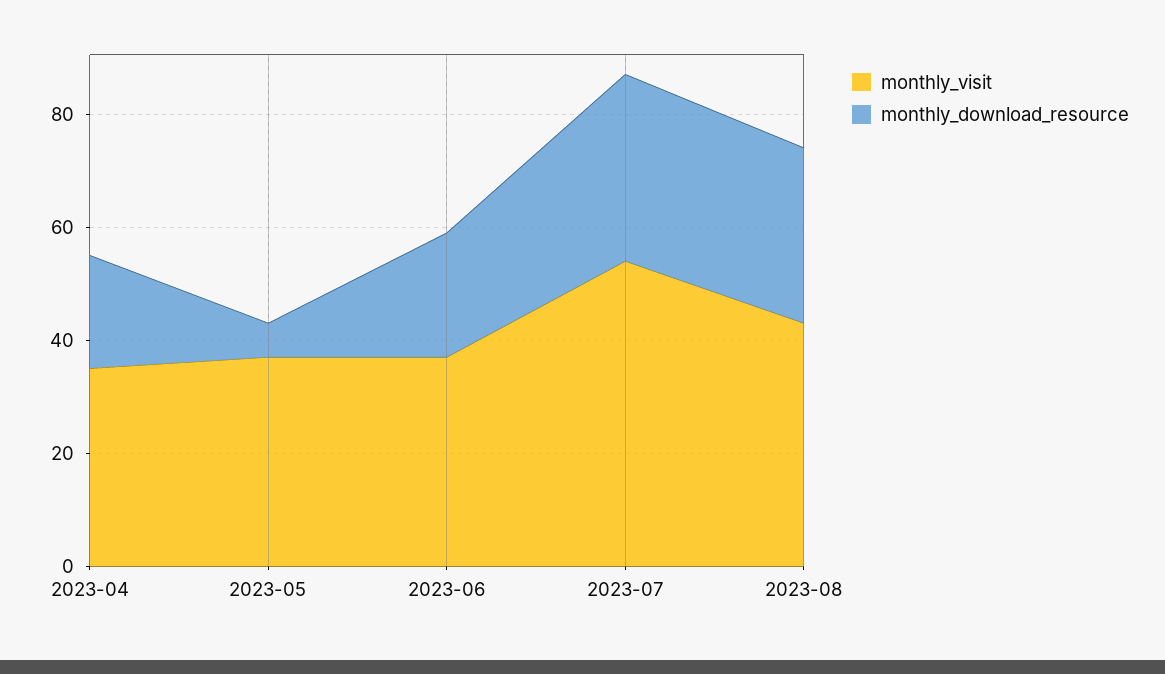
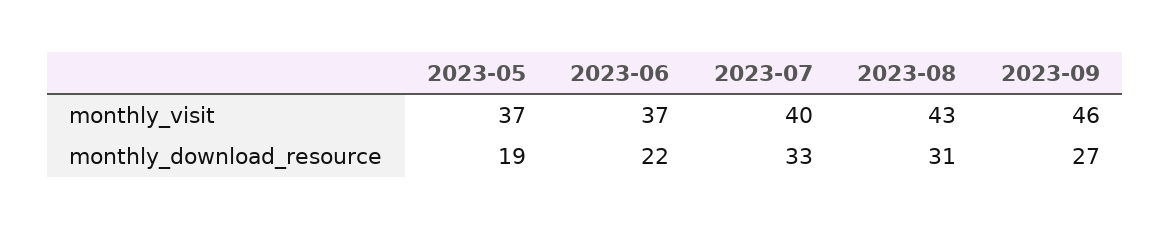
monthly_visit, 2023-04: 35 -> none
monthly_download_resource, 2023-04: 20 -> none
monthly_download_resource, 2023-05: 5 -> 19
monthly_visit, 2023-07: 55 -> 40
monthly_visit, 2023-09: none -> 46
monthly_download_resource, 2023-09: none -> 27

